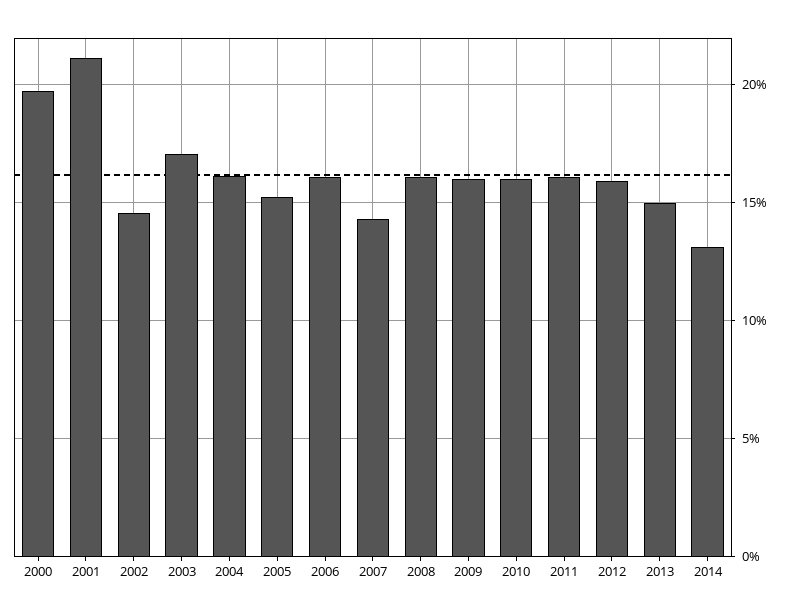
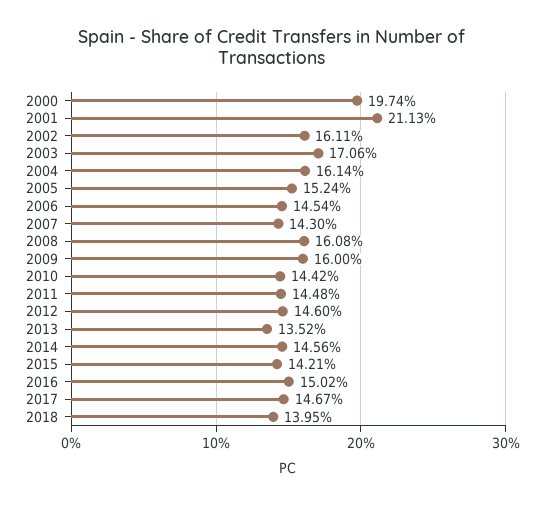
2002: 14.5 -> 16.11
2006: 16 -> 14.54
2010: 16 -> 14.42
2011: 16 -> 14.48
2012: 16 -> 14.6
2013: 15 -> 13.52
2014: 13 -> 14.56
2015: none -> 14.21
2016: none -> 15.02
2017: none -> 14.67
2018: none -> 13.95

